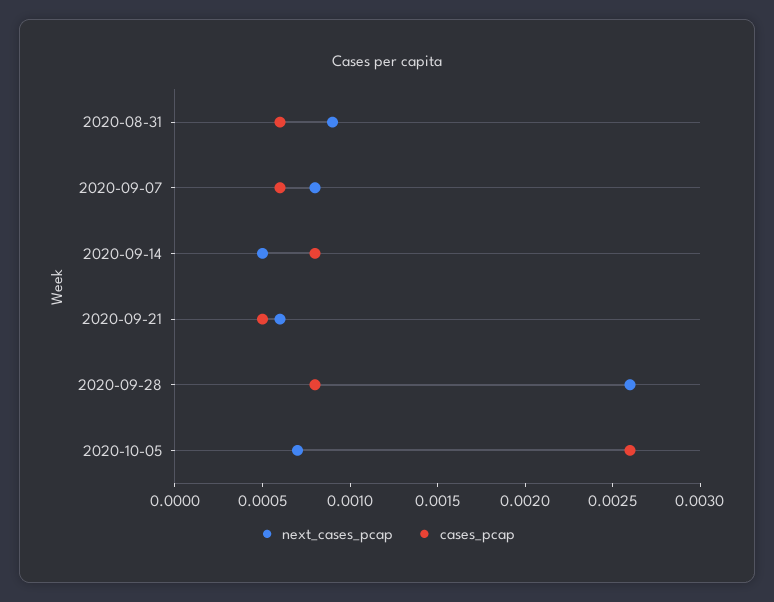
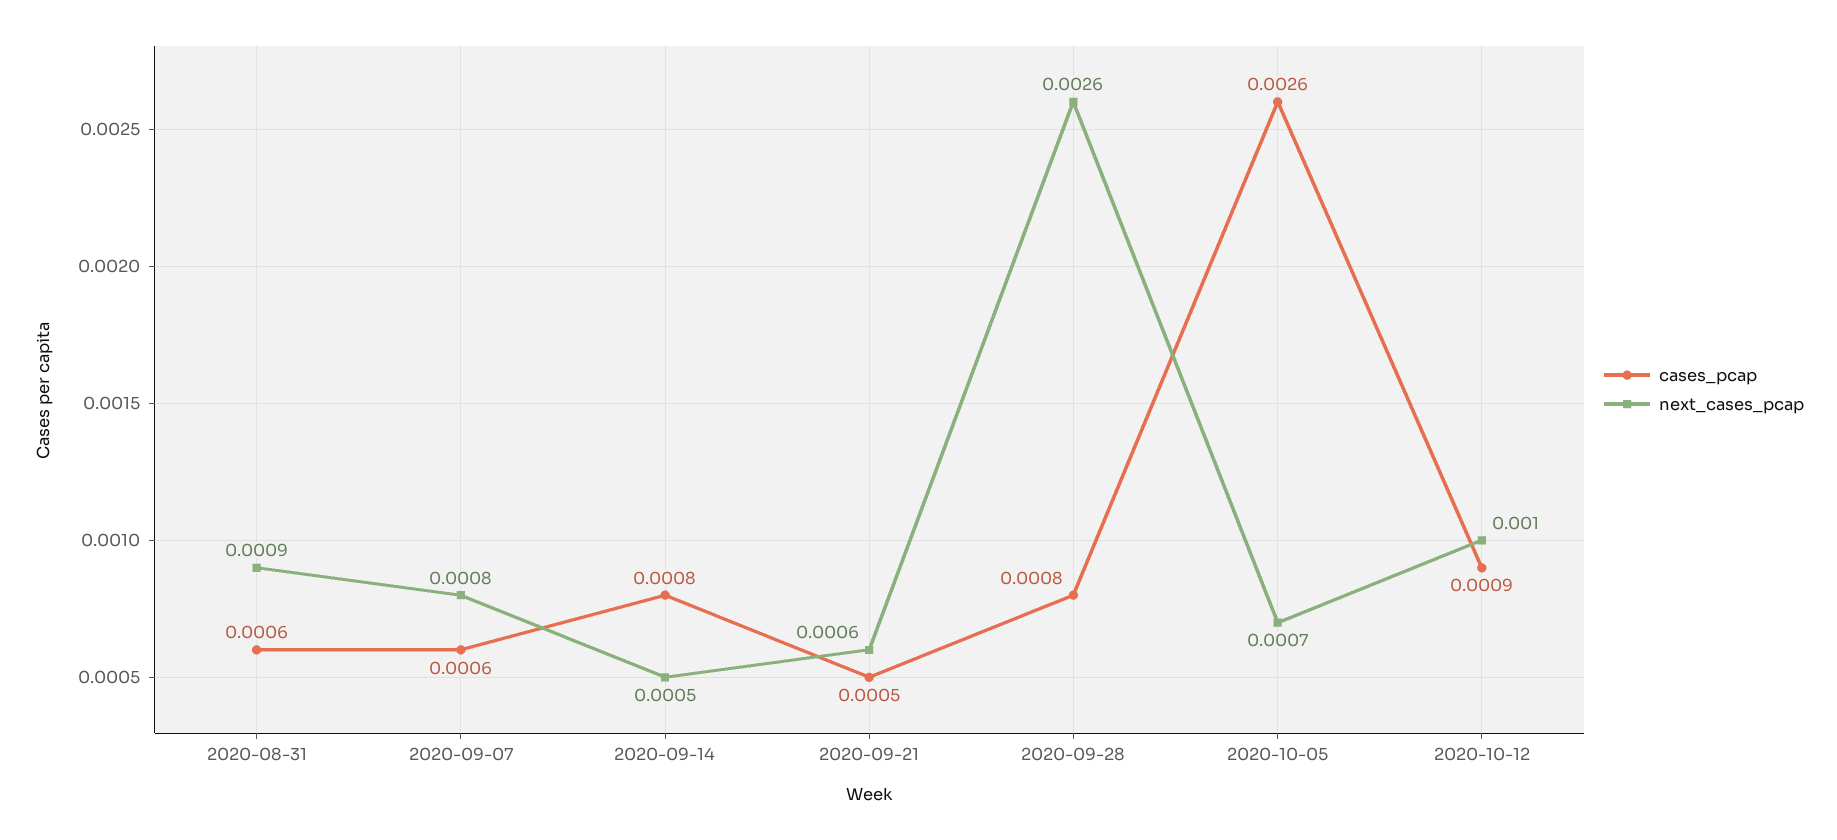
cases_pcap, 2020-10-12: none -> 0.0009
next_cases_pcap, 2020-10-12: none -> 0.001

